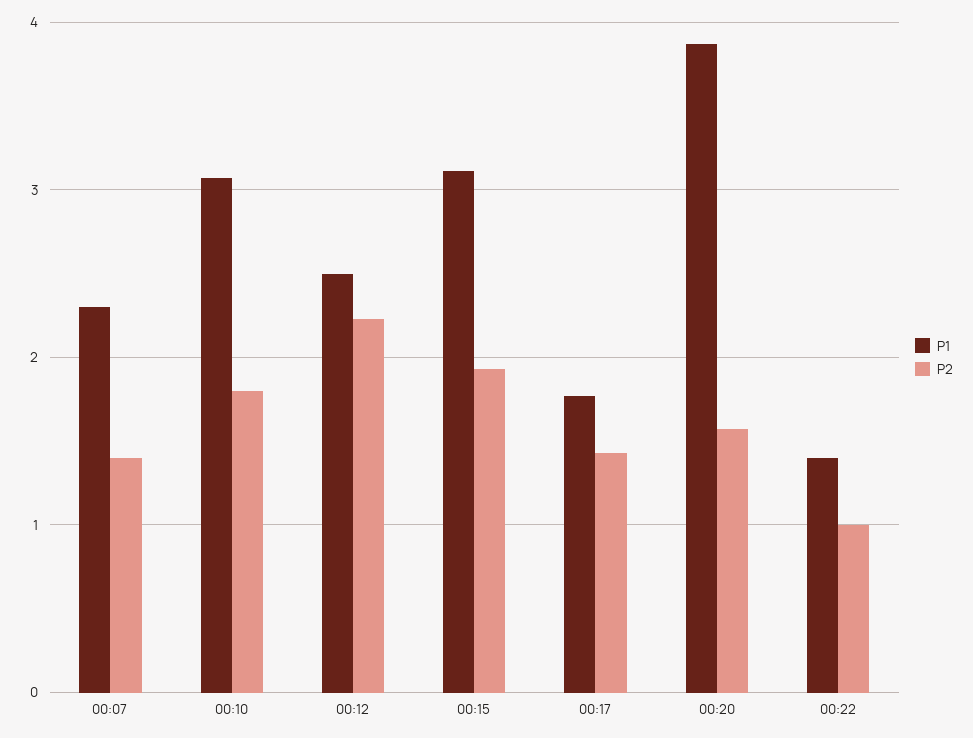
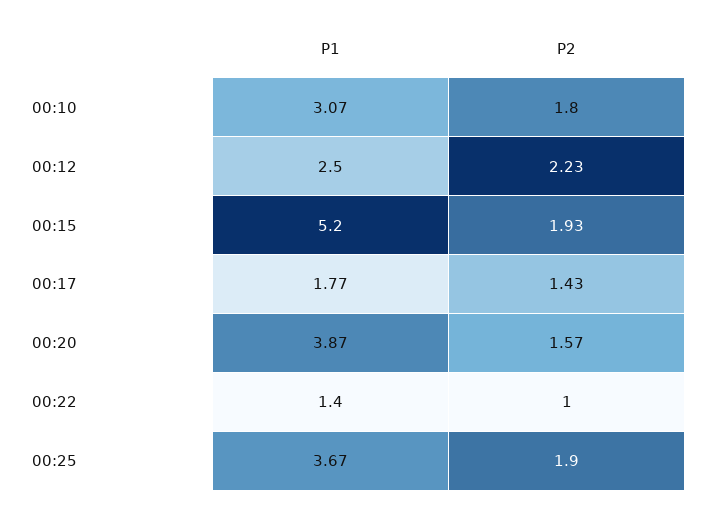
P1, 00:07: 2.3 -> none
P2, 00:07: 1.4 -> none
P1, 00:15: 3.1 -> 5.2
P1, 00:25: none -> 3.67
P2, 00:25: none -> 1.9

